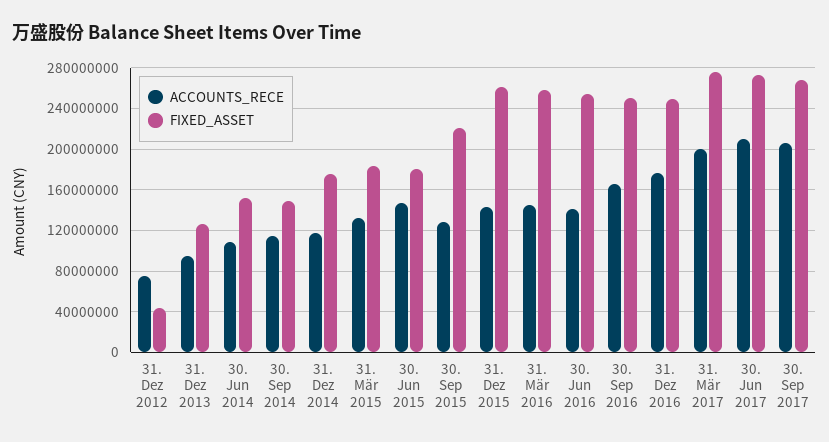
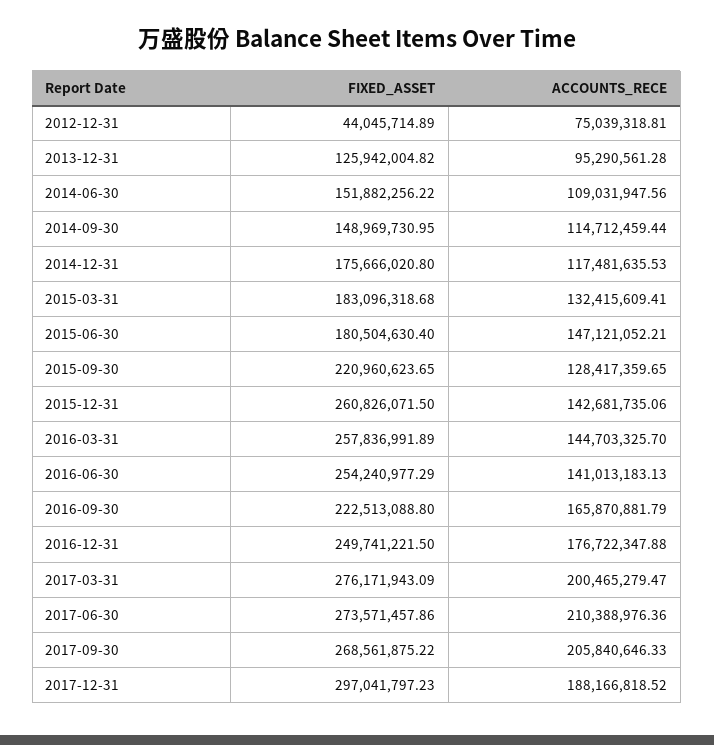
FIXED_ASSET, 30. Sep 2016: 250000000 -> 222513088.8
FIXED_ASSET, 2017-12-31: none -> 297041797.23
ACCOUNTS_RECE, 2017-12-31: none -> 188166818.52

